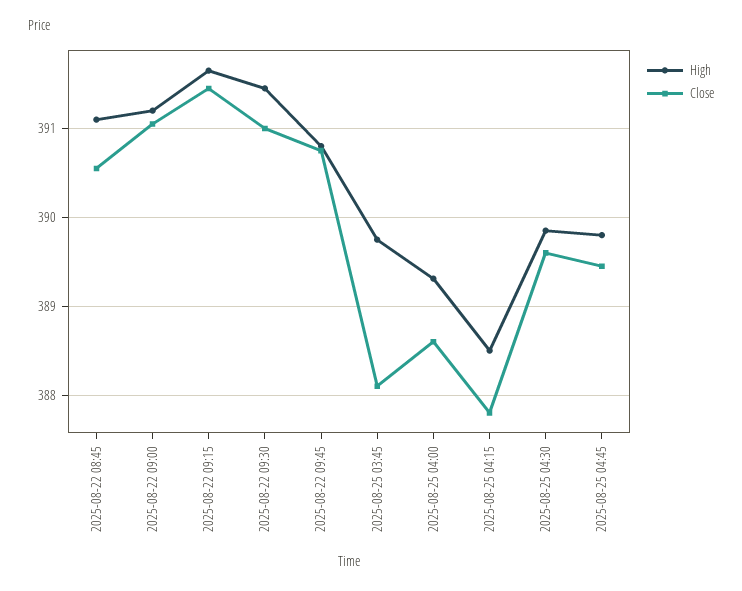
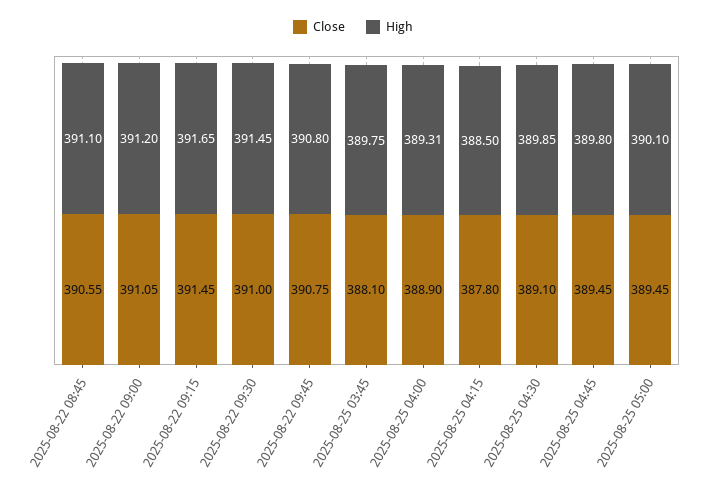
Close, 2025-08-25 04:00: 388.6 -> 388.9
Close, 2025-08-25 04:30: 389.6 -> 389.1
Close, 2025-08-25 05:00: none -> 389.45
High, 2025-08-25 05:00: none -> 390.1

